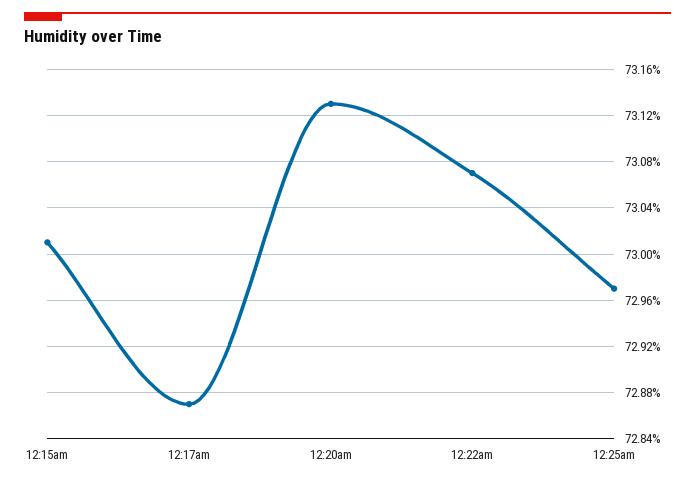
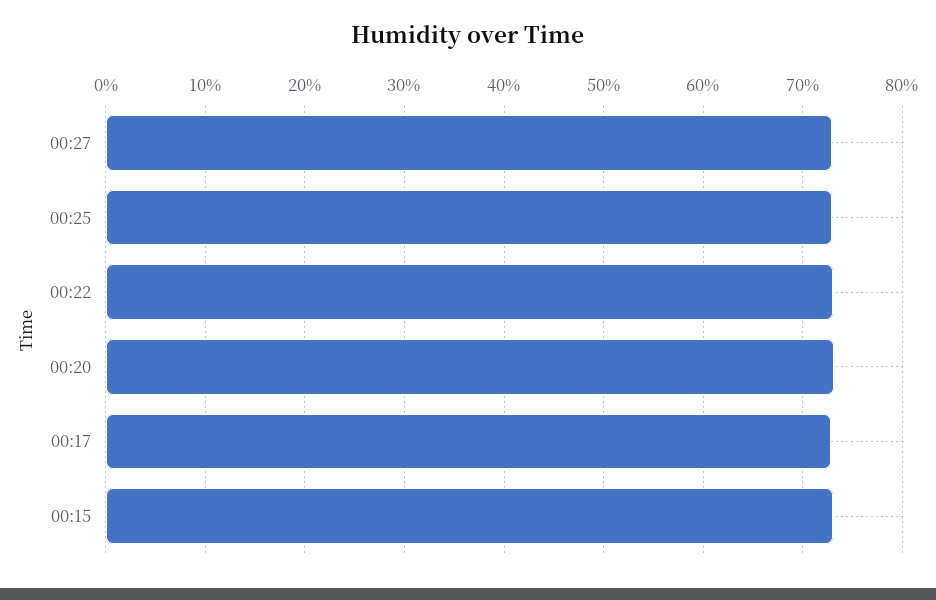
00:27: none -> 73

